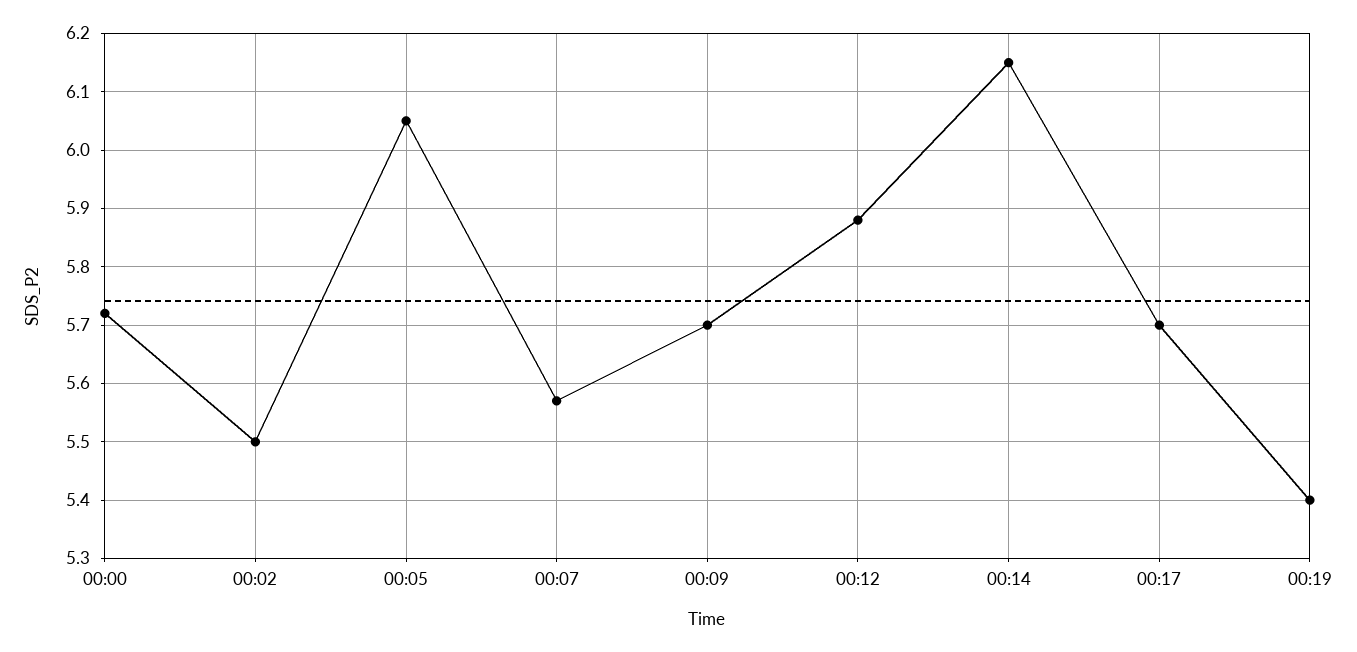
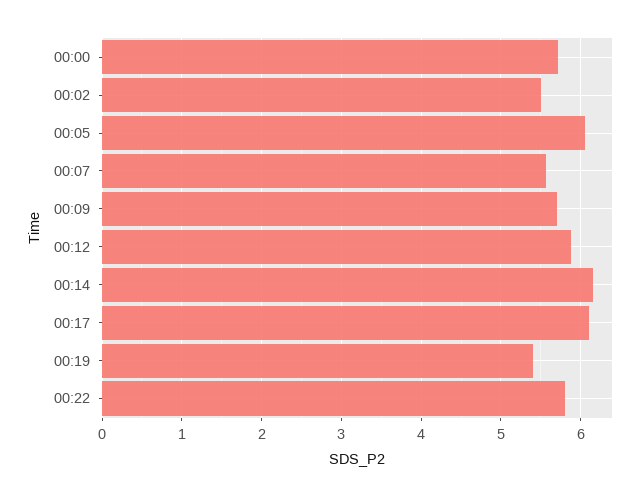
00:17: 5.7 -> 6.1
00:22: none -> 5.8

